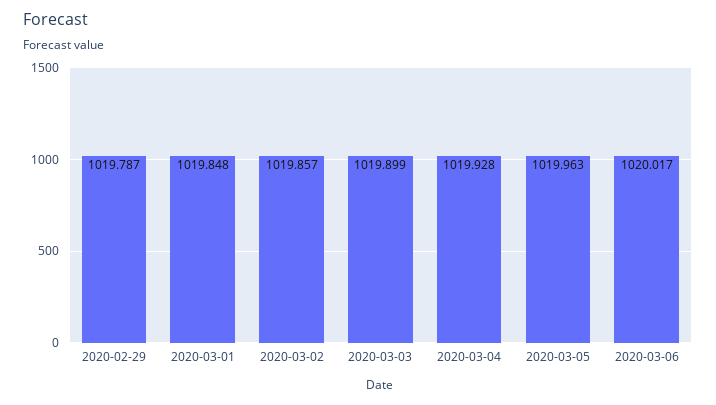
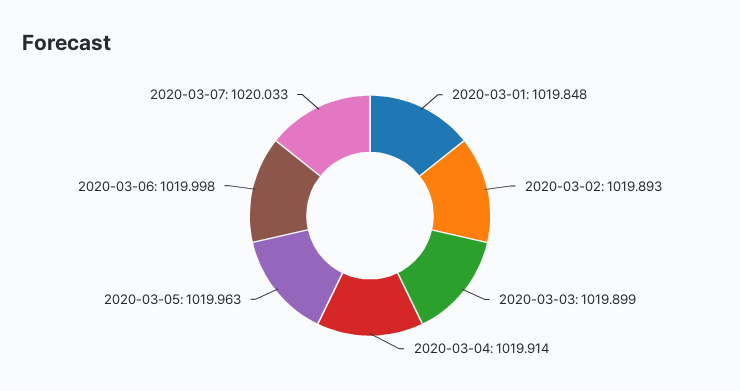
2020-02-29: 1019.787 -> none
2020-03-02: 1019.857 -> 1019.893
2020-03-04: 1019.928 -> 1019.914
2020-03-06: 1020.017 -> 1019.998
2020-03-07: none -> 1020.033

